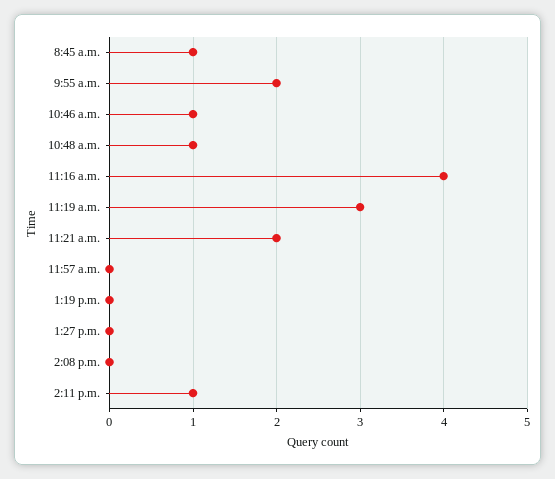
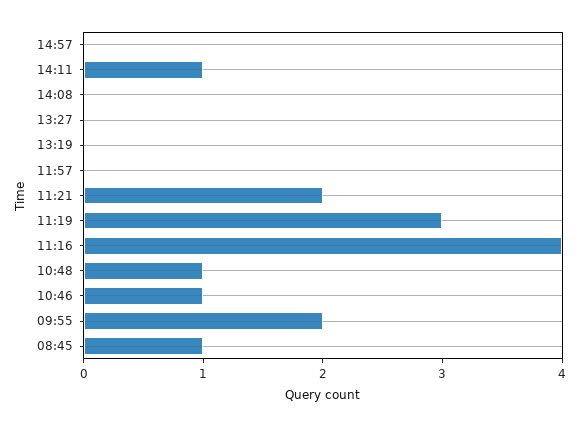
14:57: none -> 0

